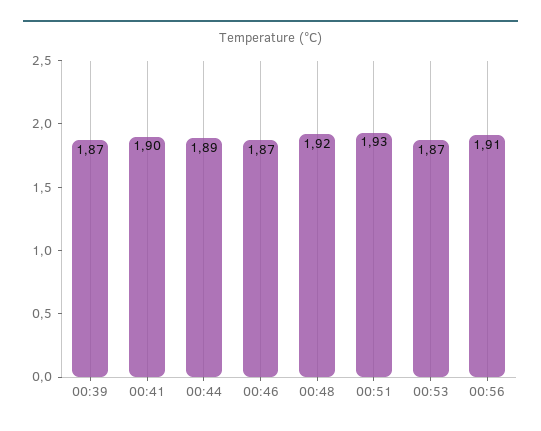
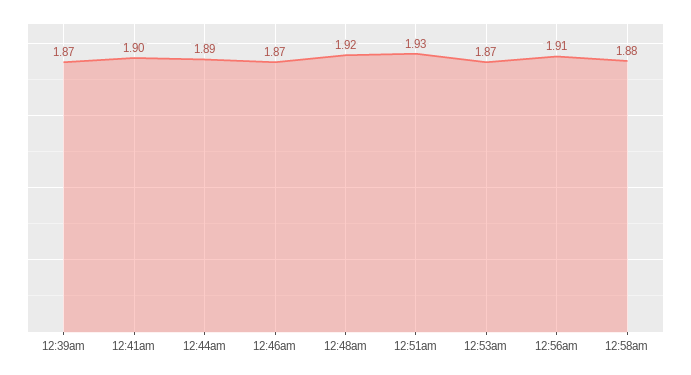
12:58am: none -> 1.88

